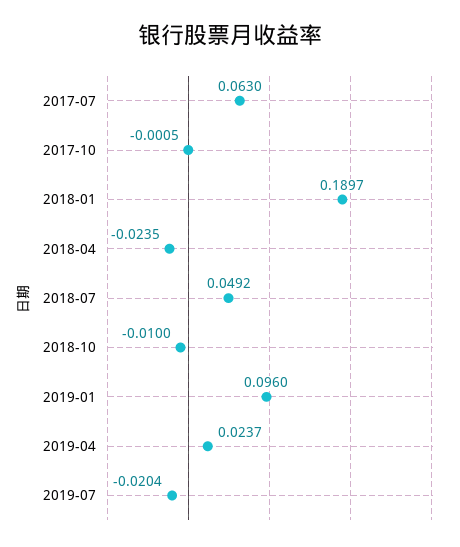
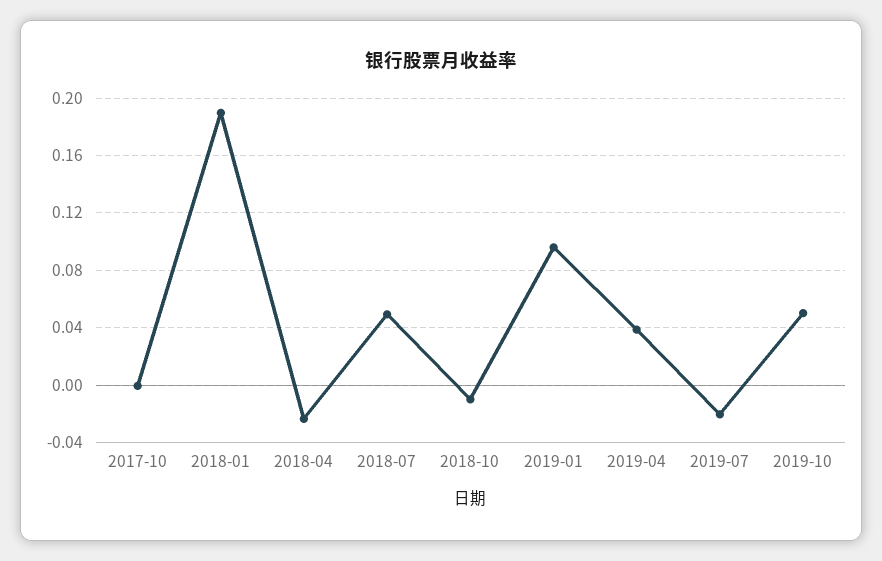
2017-07: 0.063 -> none
2019-04: 0.0237 -> 0.04
2019-10: none -> 0.05

